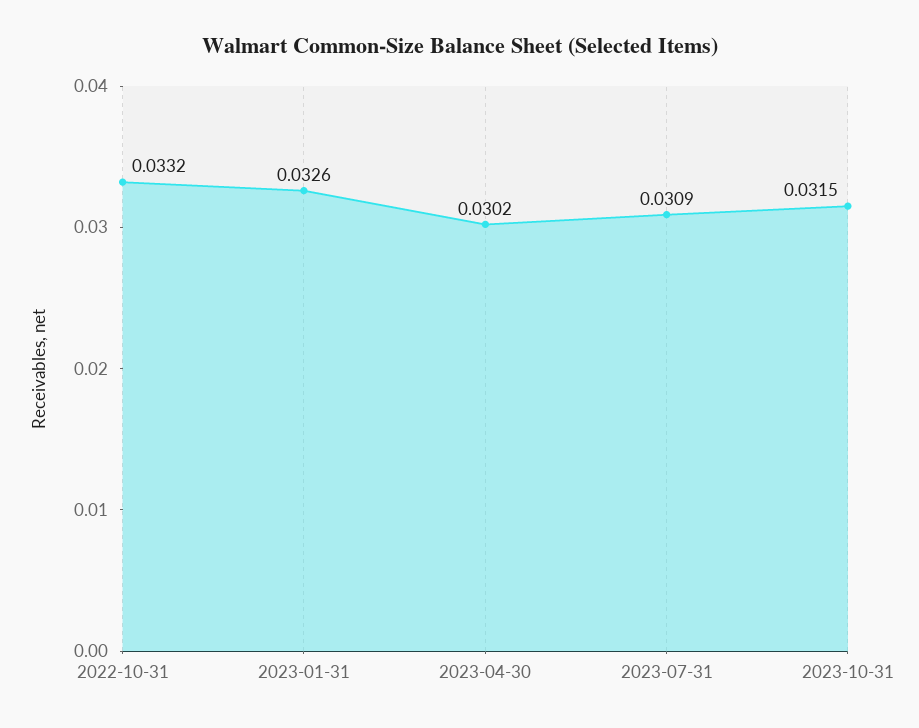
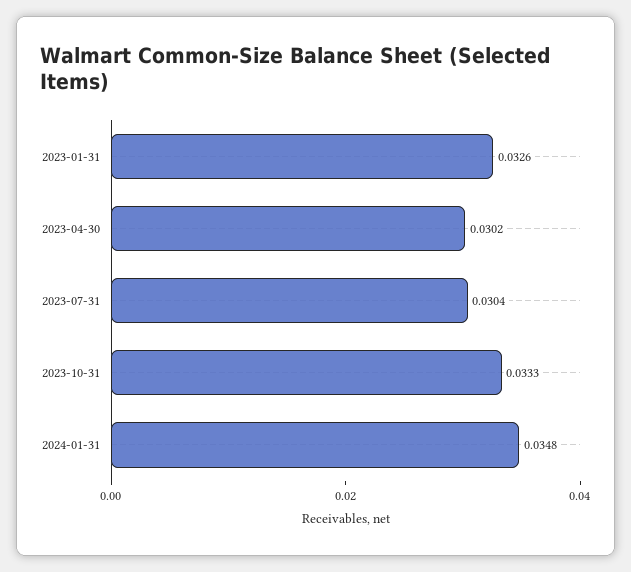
2022-10-31: 0.0332 -> none
2023-07-31: 0.0309 -> 0.0304
2023-10-31: 0.0315 -> 0.0333
2024-01-31: none -> 0.0348

